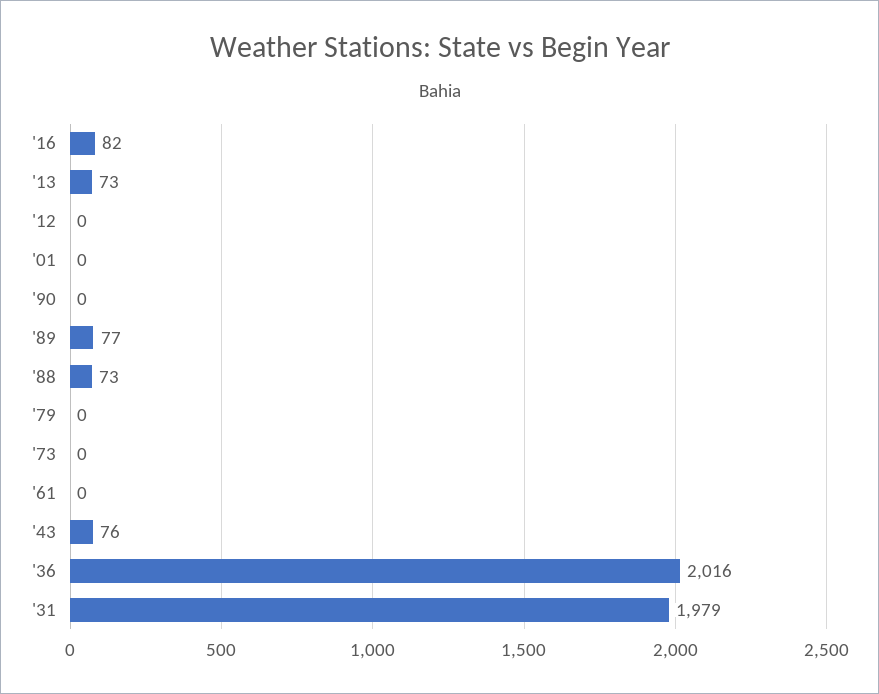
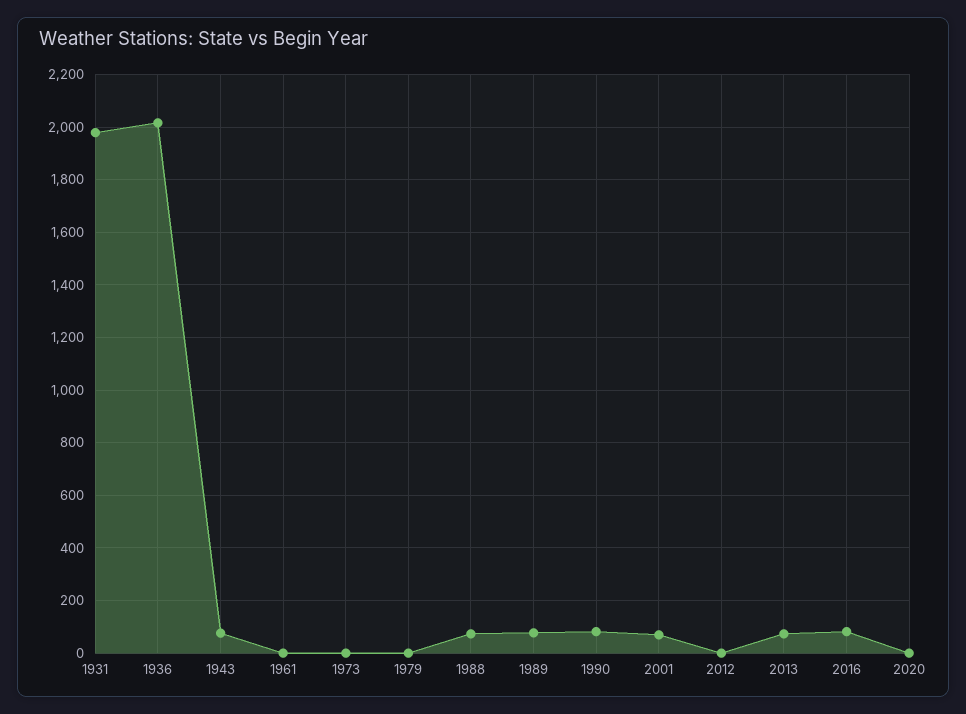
'01: 0 -> 75
'90: 0 -> 75
2020: none -> 0

